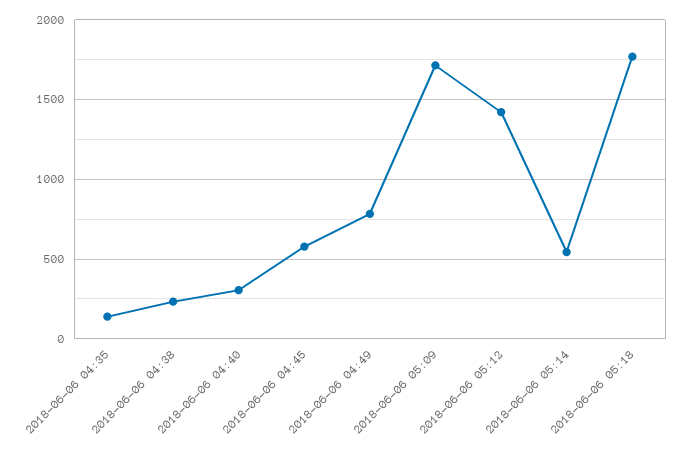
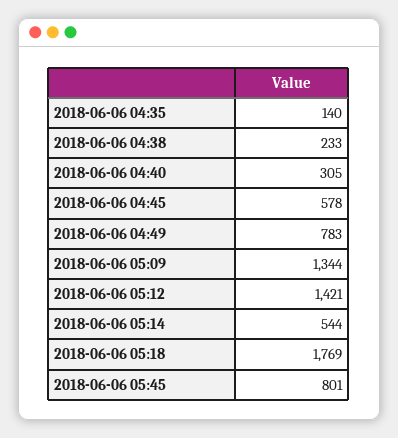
2018-06-06 05:09: 1700 -> 1344
2018-06-06 05:45: none -> 801

